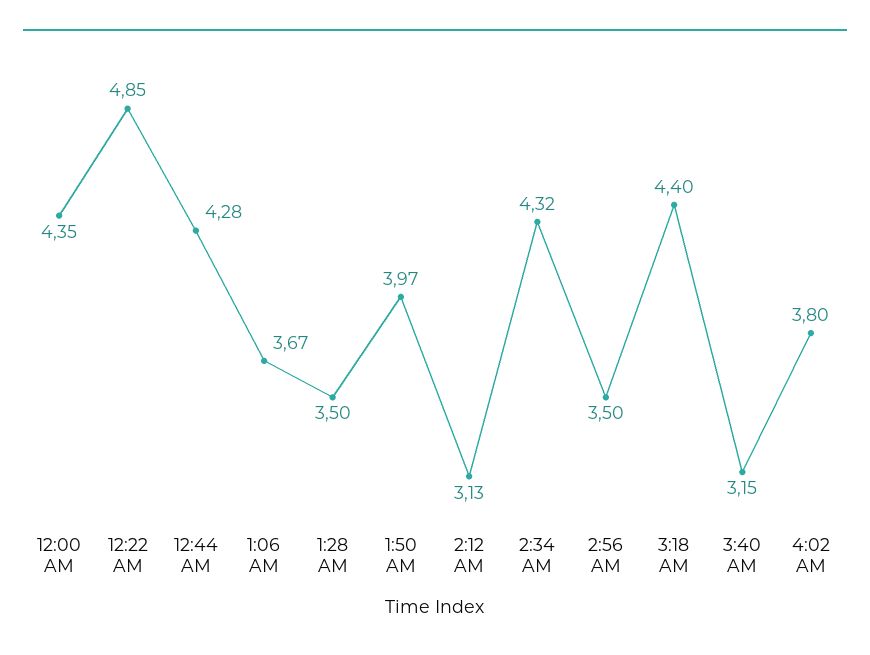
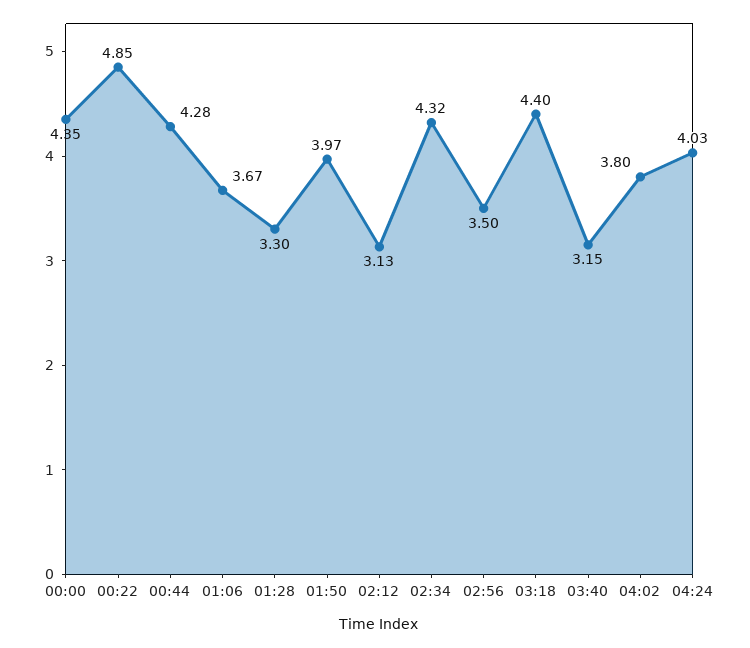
1:28 AM: 3.5 -> 3.3
04:24: none -> 4.03

